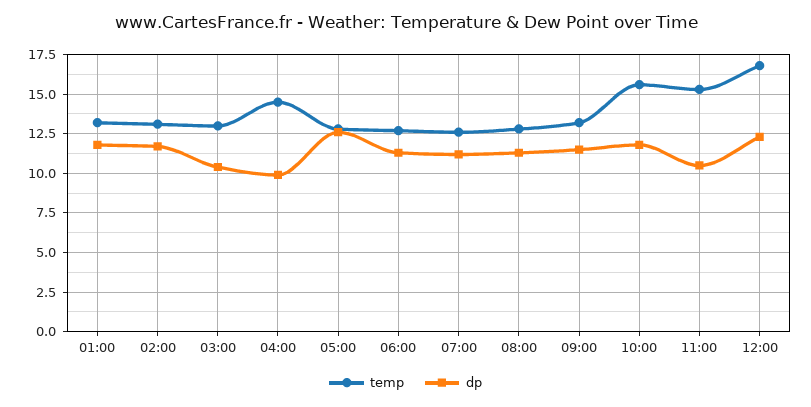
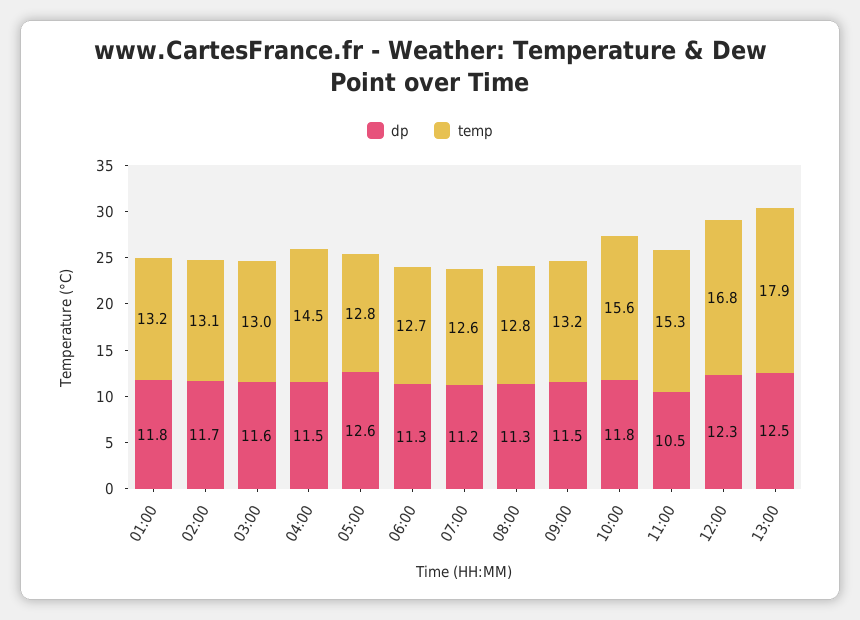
dp, 03:00: 10.5 -> 11.6
dp, 04:00: 10 -> 11.5
dp, 13:00: none -> 12.5
temp, 13:00: none -> 17.9

